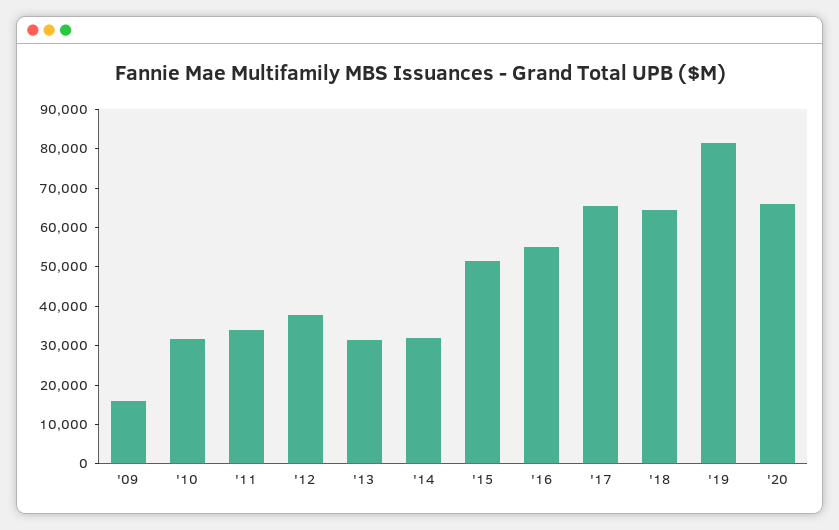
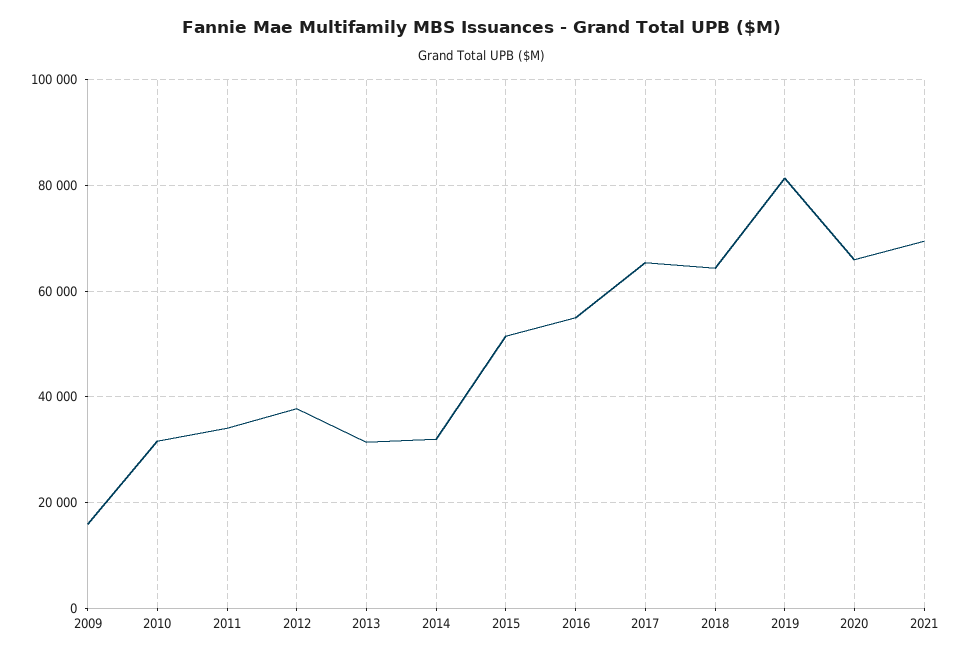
2021: none -> 70000

